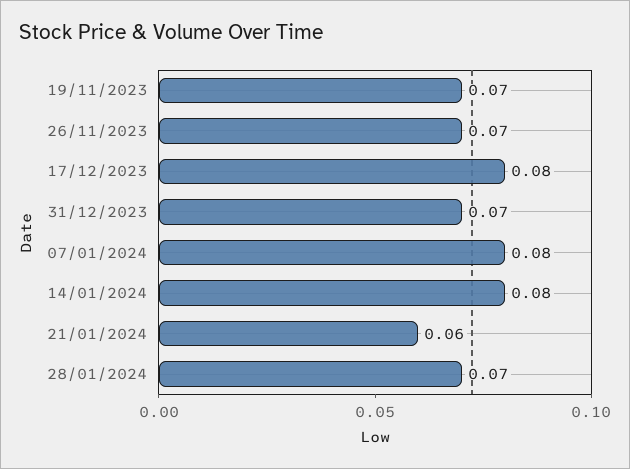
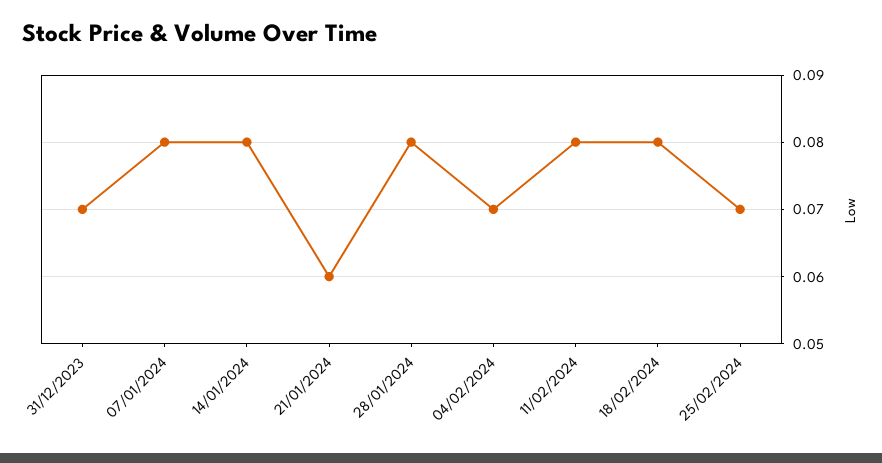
19/11/2023: 0.07 -> none
26/11/2023: 0.07 -> none
17/12/2023: 0.08 -> none
28/01/2024: 0.07 -> 0.08
04/02/2024: none -> 0.07
11/02/2024: none -> 0.08
18/02/2024: none -> 0.08
25/02/2024: none -> 0.07

